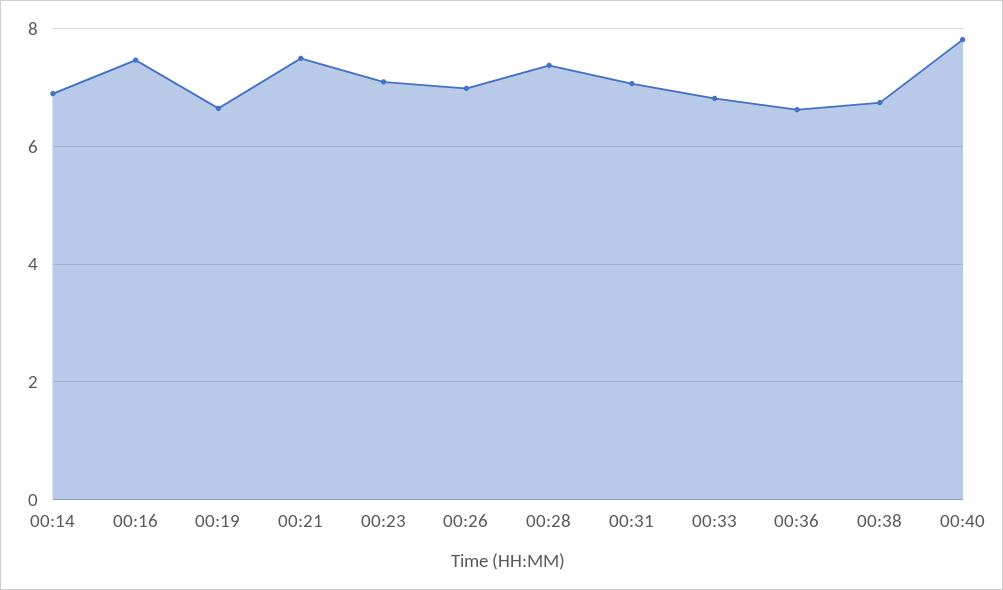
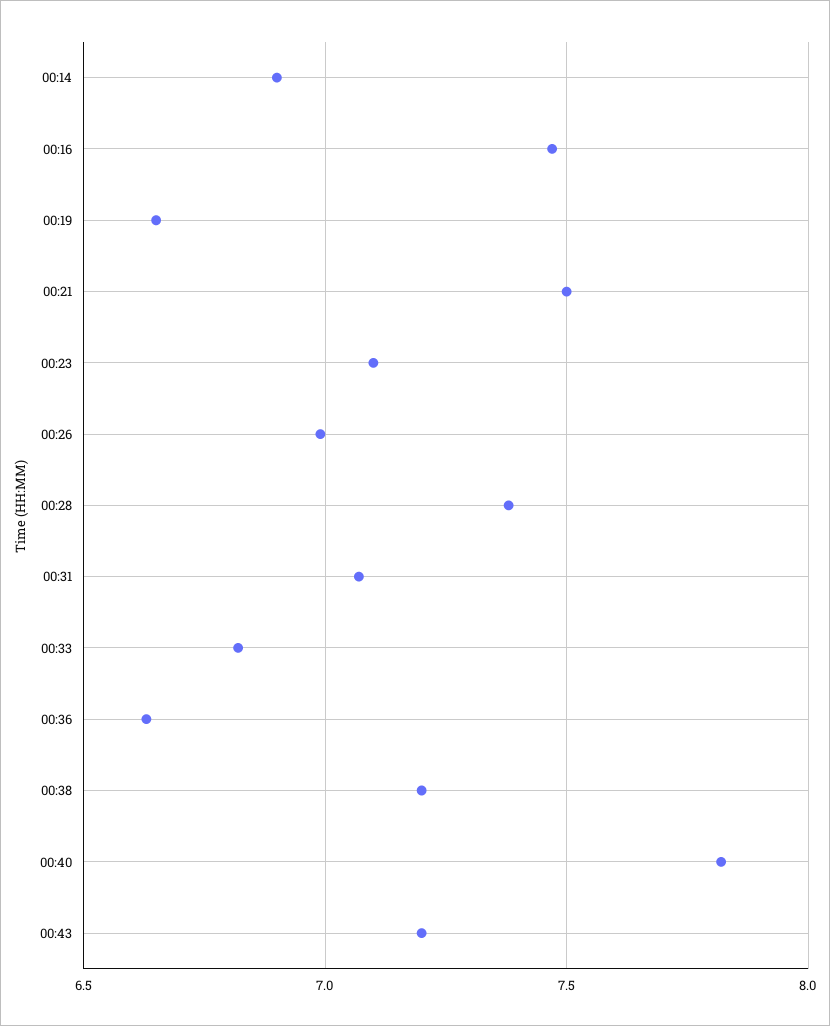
00:38: 6.8 -> 7.2
00:43: none -> 7.2

